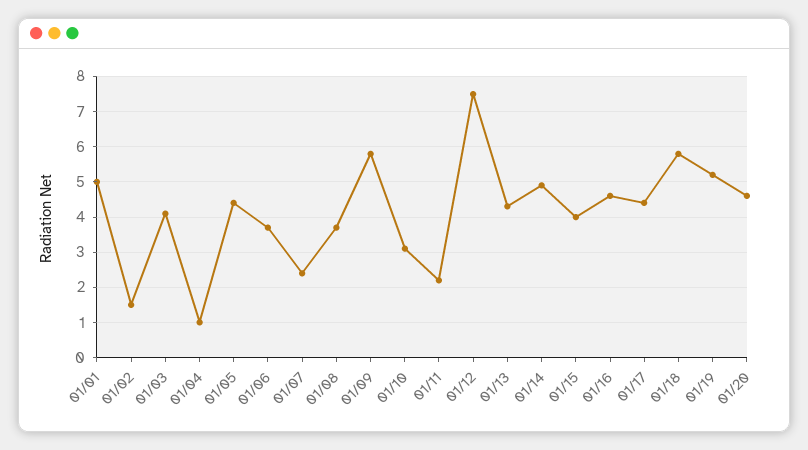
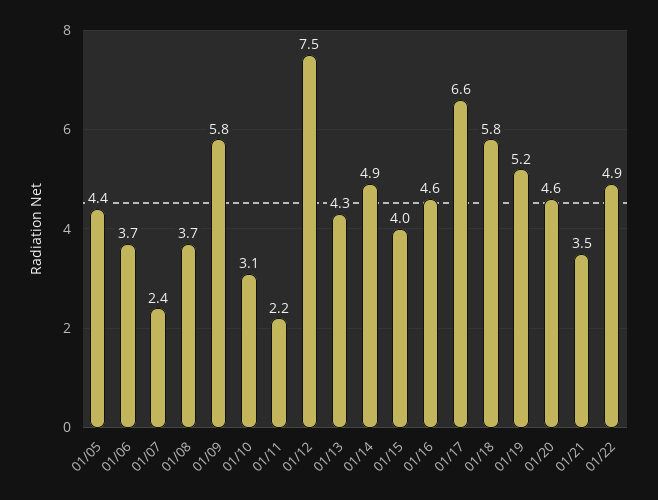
01/01: 5 -> none
01/02: 1.5 -> none
01/03: 4 -> none
01/04: 1 -> none
01/17: 4.5 -> 6.6
01/21: none -> 3.5
01/22: none -> 4.9

